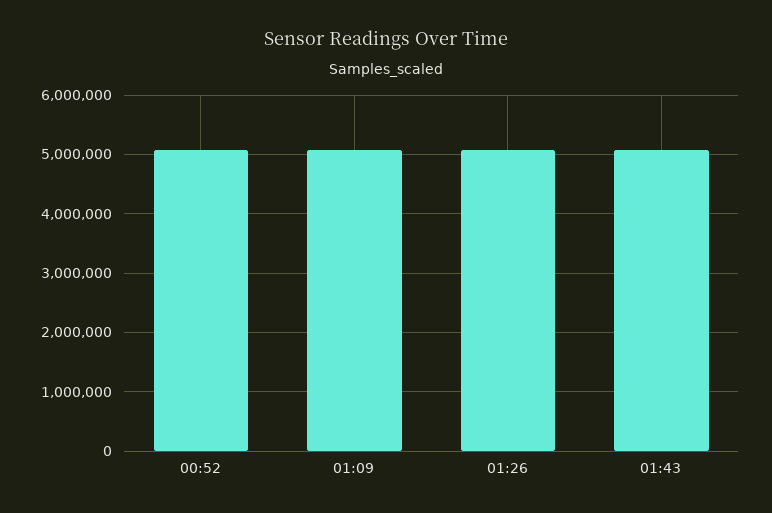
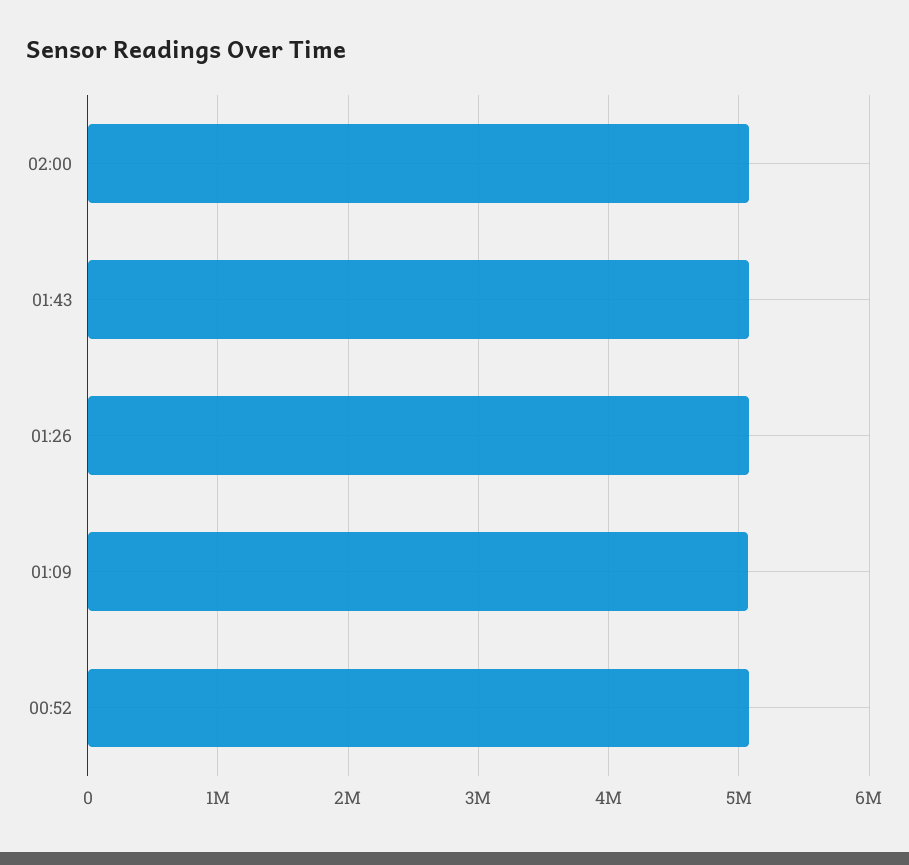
02:00: none -> 5100000

